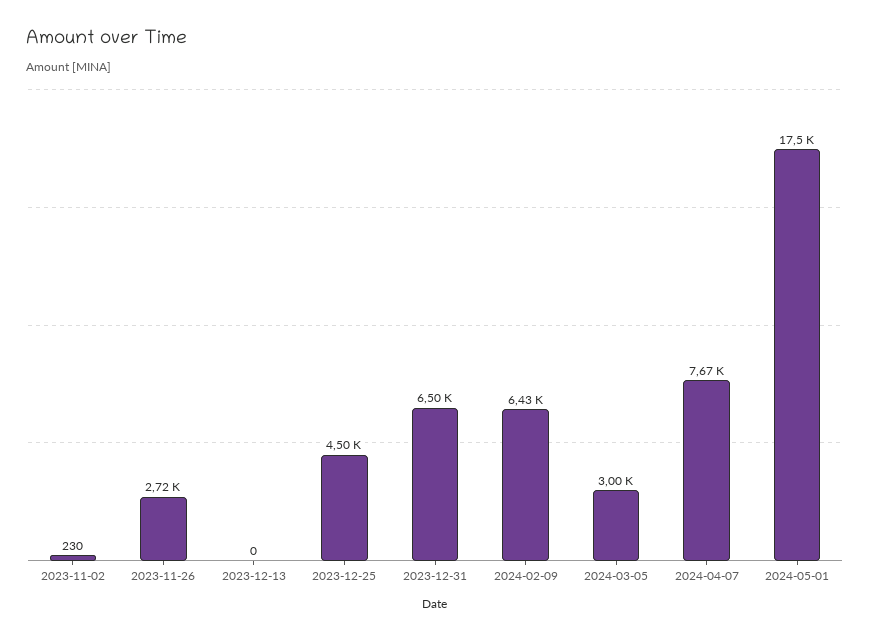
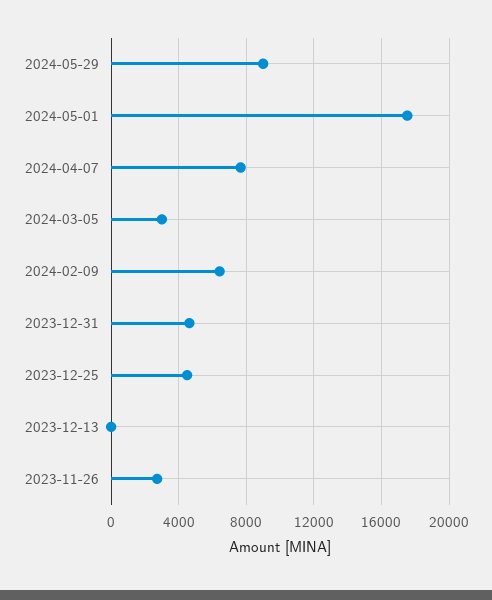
2023-11-02: 230 -> none
2023-12-31: 6500 -> 4500
2024-05-29: none -> 9000

